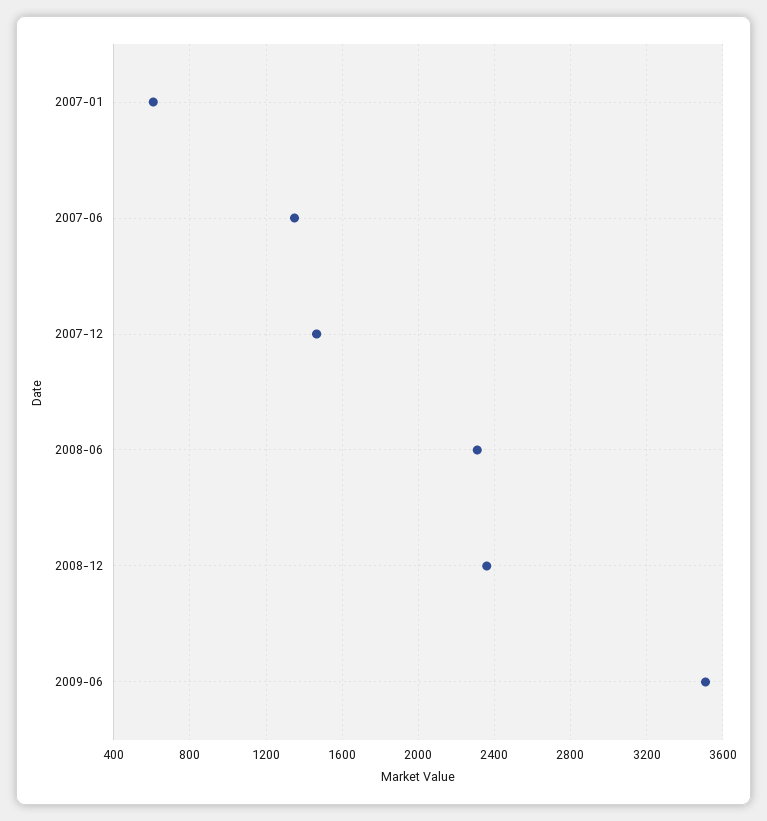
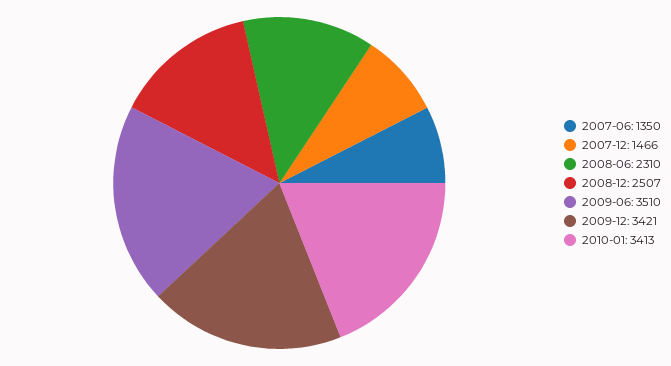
2007-01: 600 -> none
2008-12: 2350 -> 2507
2009-12: none -> 3421
2010-01: none -> 3413

